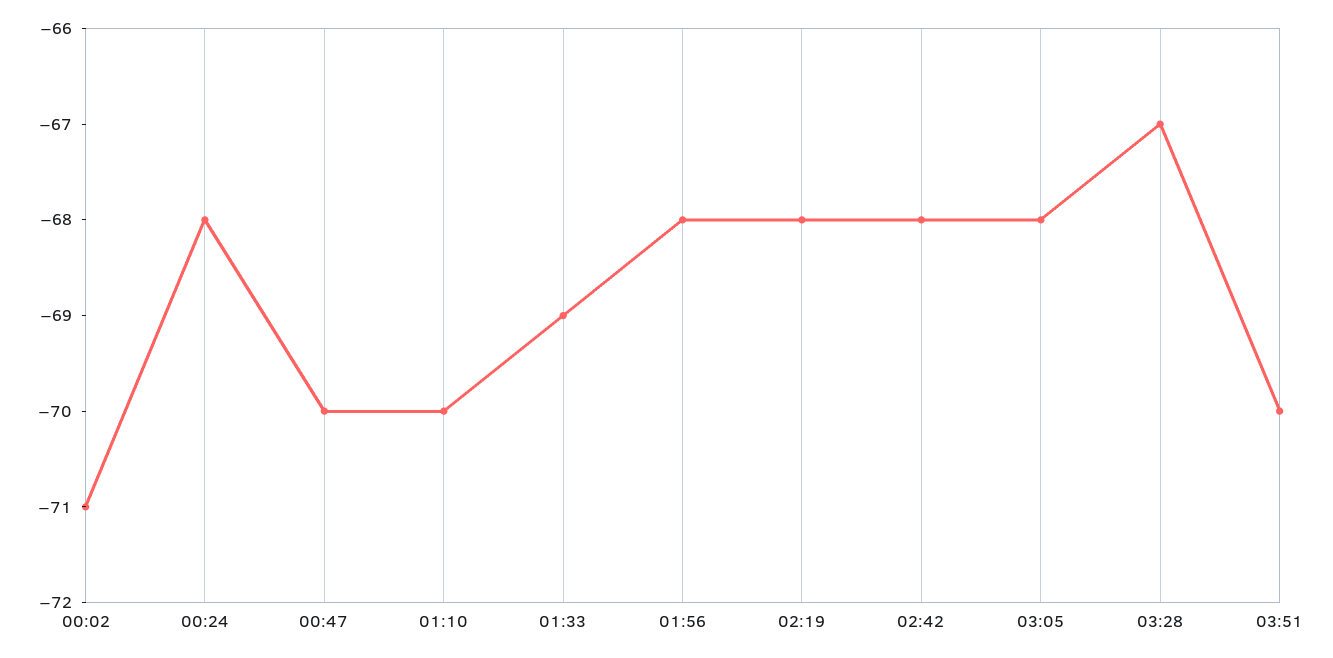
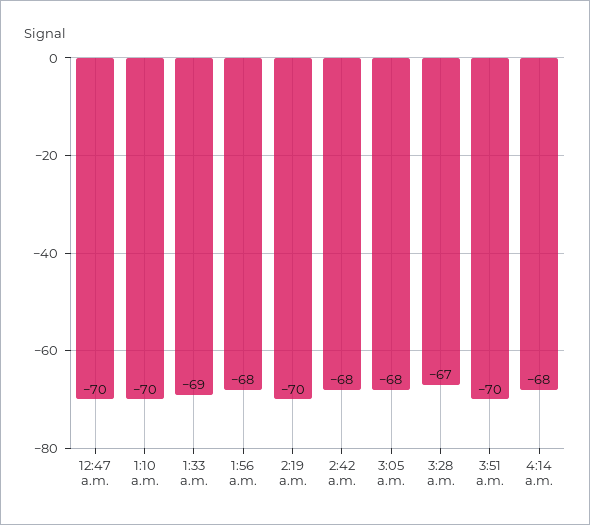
00:02: -71 -> none
00:24: -68 -> none
02:19: -68 -> -70
4:14 a.m.: none -> -68

